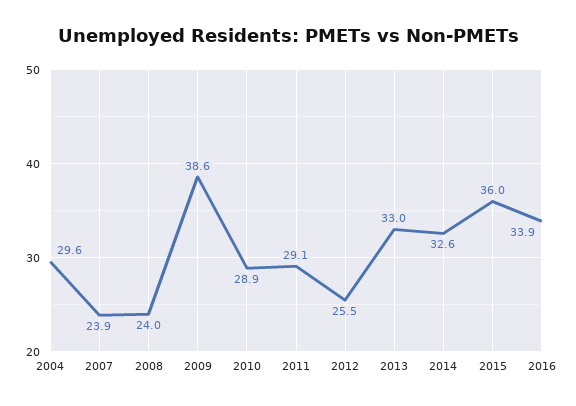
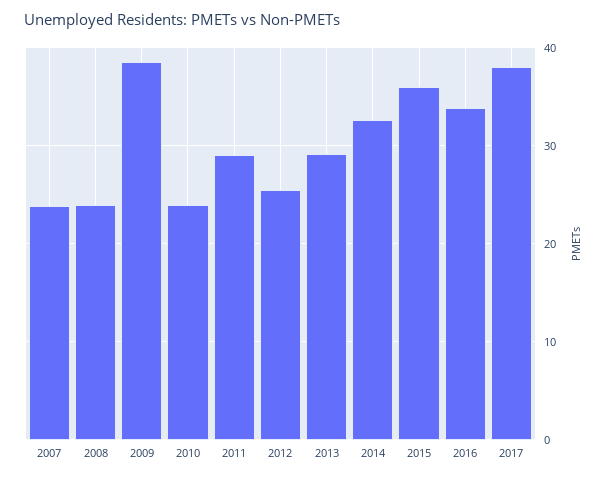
2004: 29.6 -> none
2010: 28.9 -> 24
2013: 33 -> 29
2017: none -> 38

